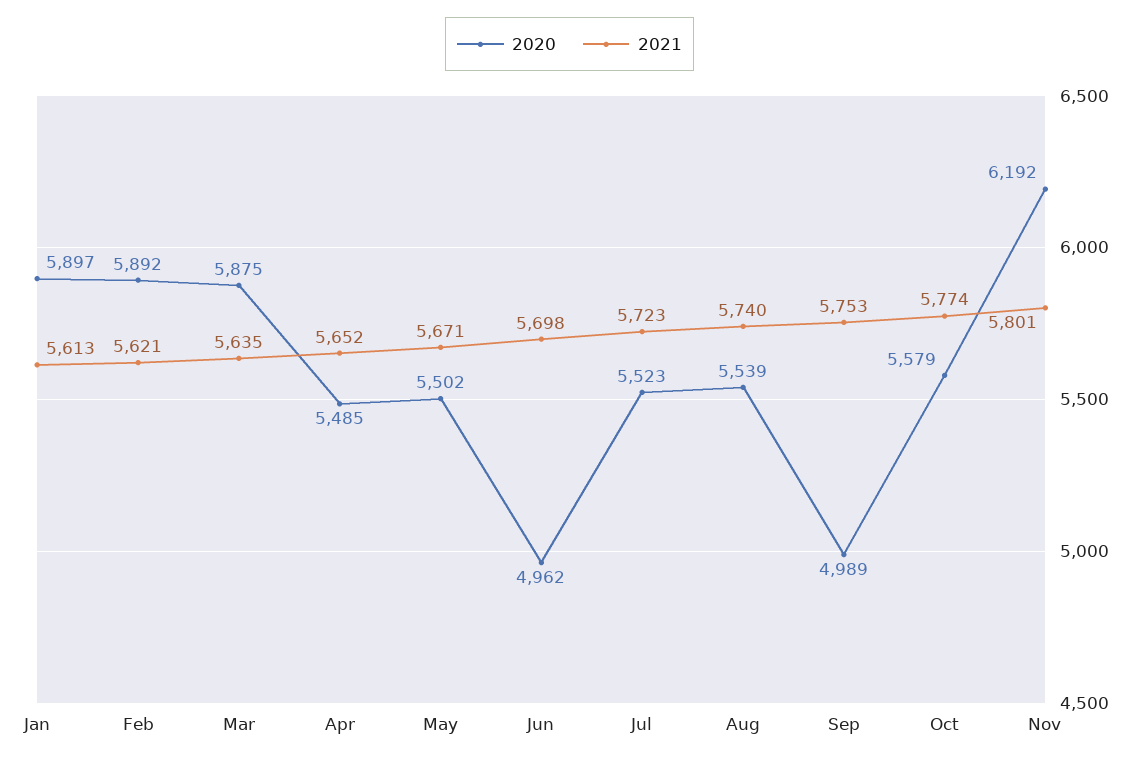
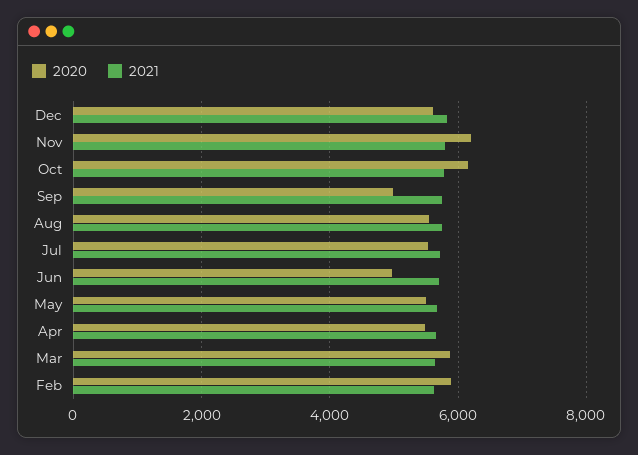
2020, Jan: 5897 -> none
2021, Jan: 5613 -> none
2020, Oct: 5579 -> 6200
2020, Dec: none -> 5600
2021, Dec: none -> 5800

